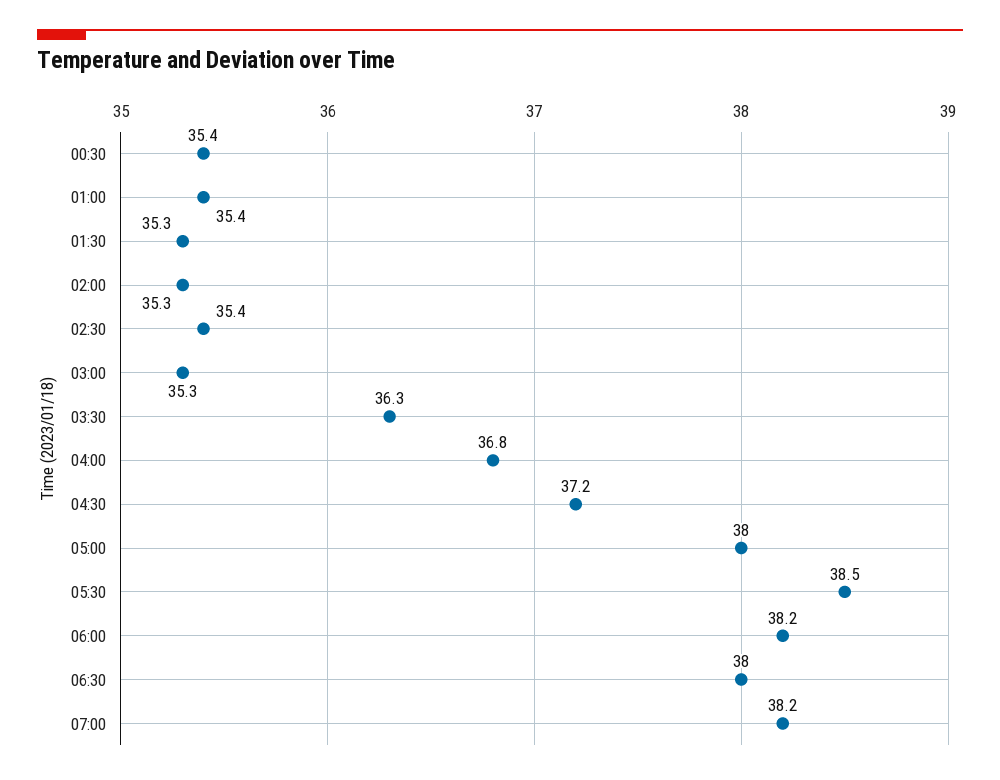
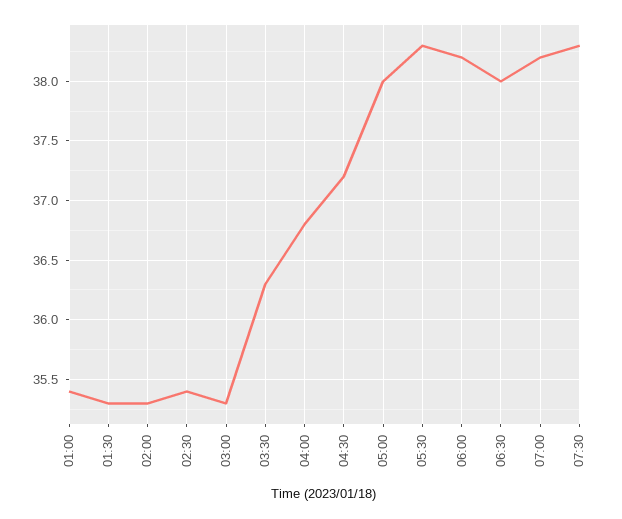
00:30: 35.4 -> none
05:30: 38.5 -> 38.3
07:30: none -> 38.3

